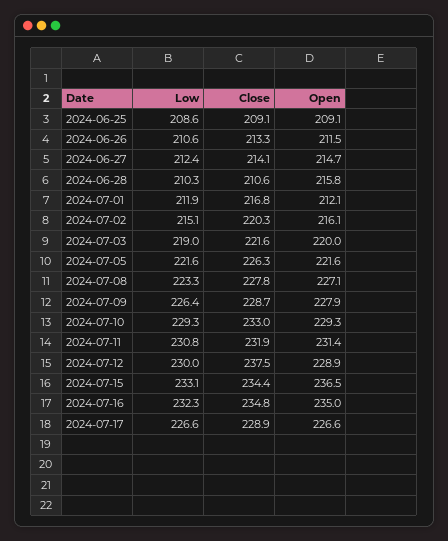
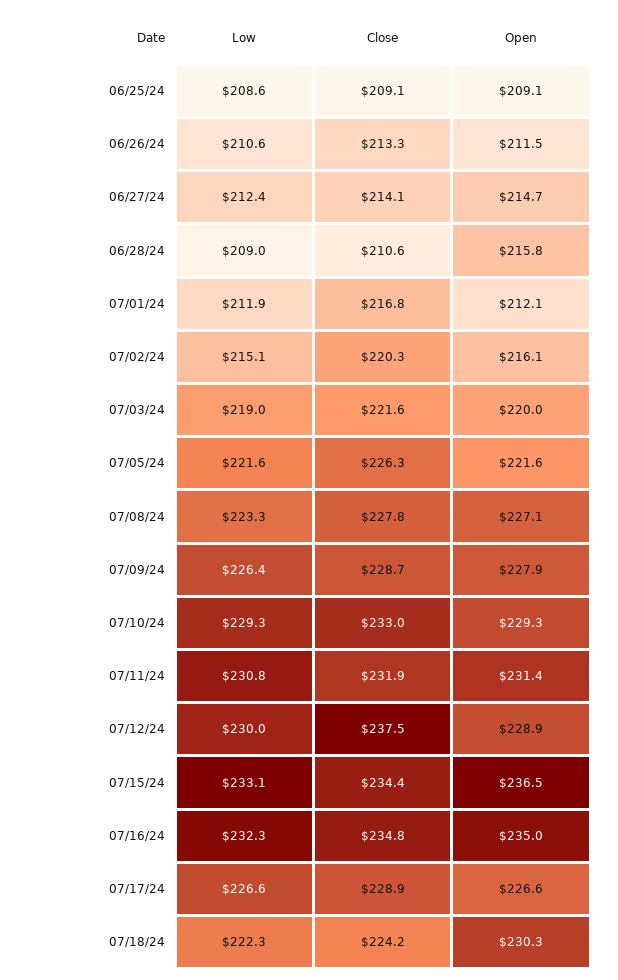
Low, 2024-06-28: 210.3 -> 209
Low, 07/18/24: none -> 222.3
Close, 07/18/24: none -> 224.2
Open, 07/18/24: none -> 230.3

